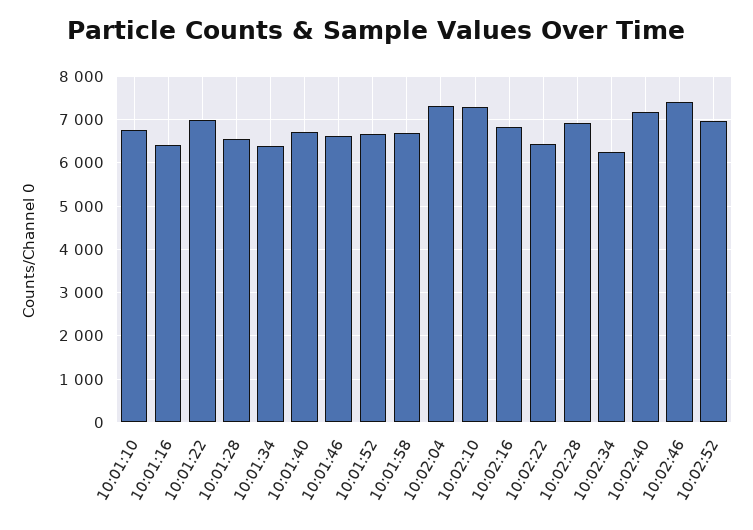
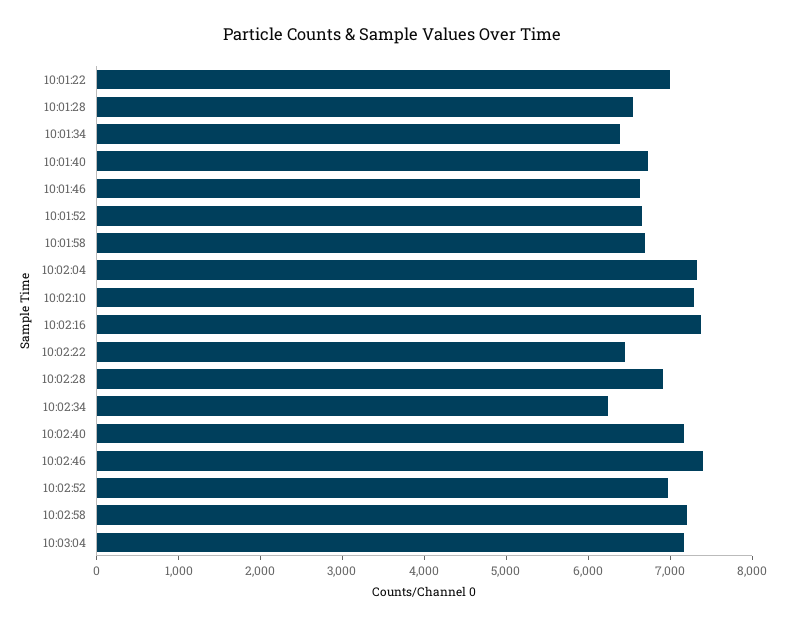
10:01:10: 6800 -> none
10:01:16: 6400 -> none
10:02:16: 6800 -> 7400
10:02:58: none -> 7200
10:03:04: none -> 7200

